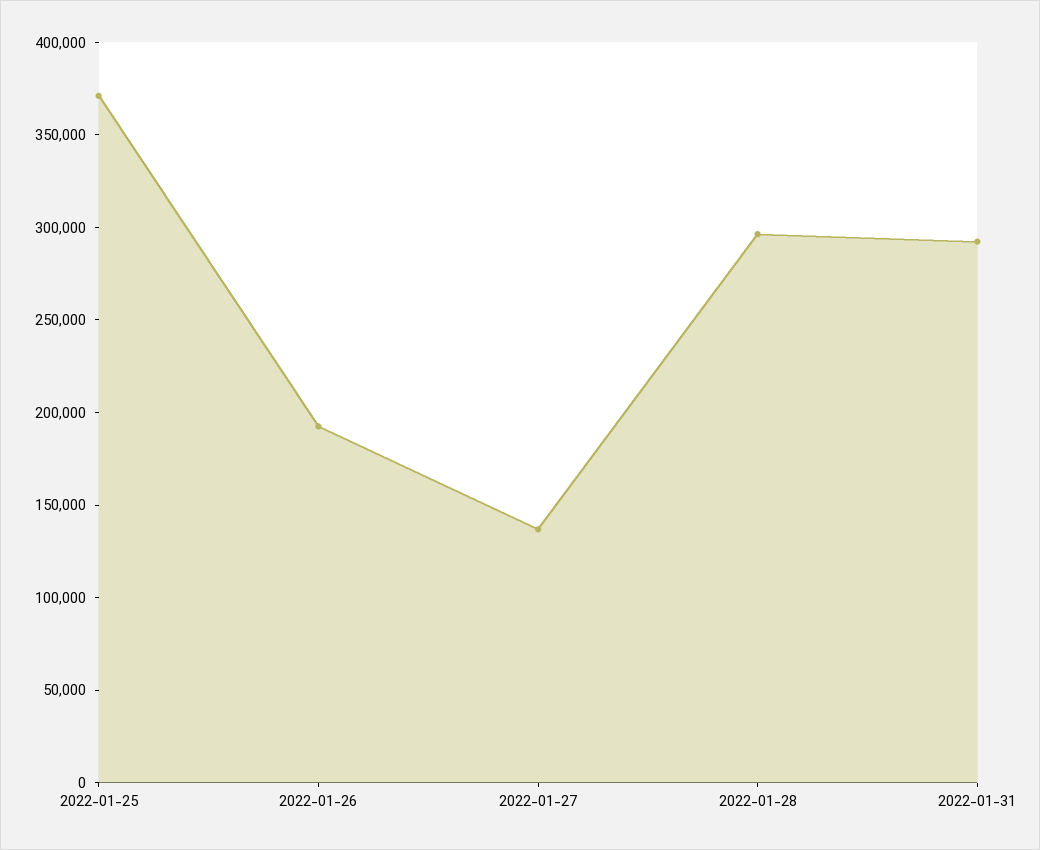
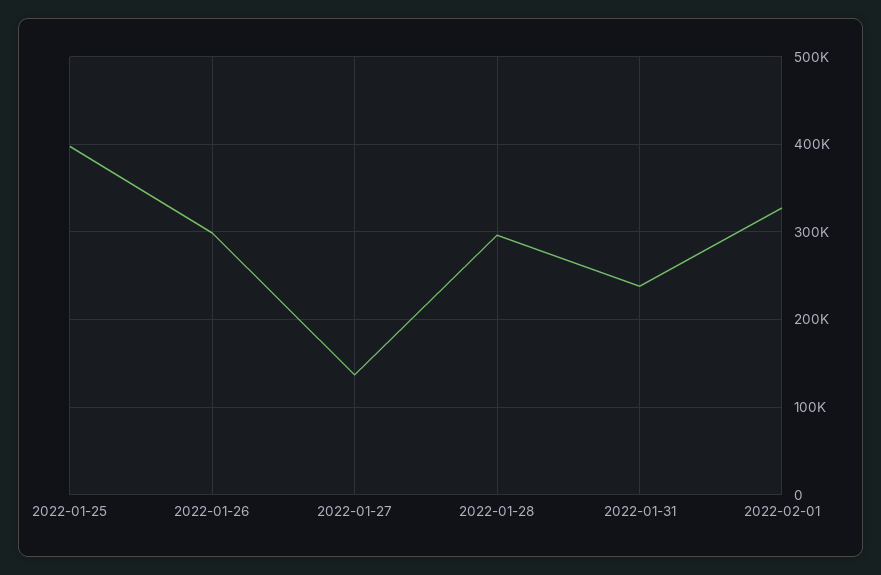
2022-01-25: 370000 -> 400000
2022-01-26: 190000 -> 300000
2022-01-31: 290000 -> 240000
2022-02-01: none -> 330000

